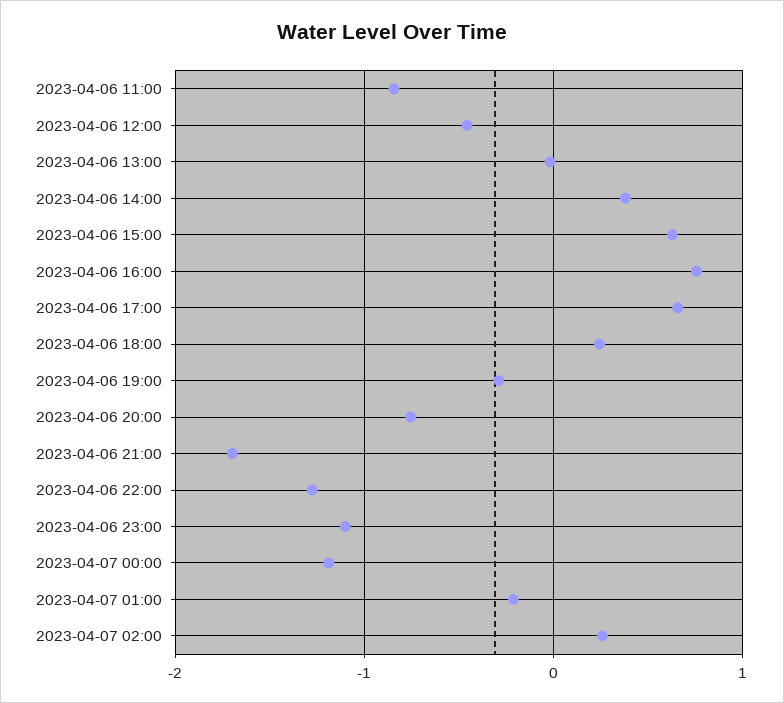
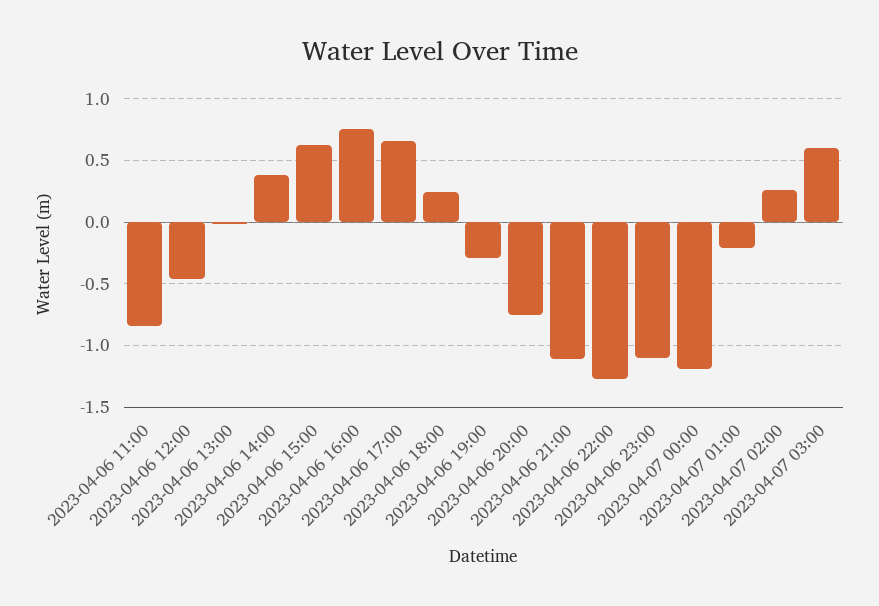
2023-04-06 21:00: -1.7 -> -1.1
2023-04-07 03:00: none -> 0.6

